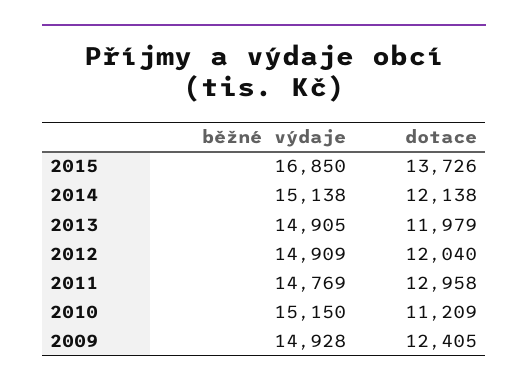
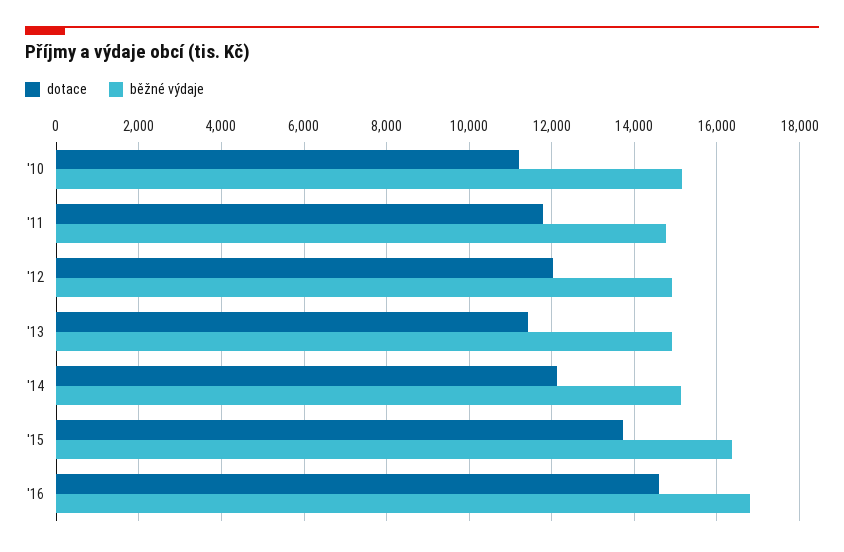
běžné výdaje, 2015: 16850 -> 16400
dotace, 2013: 11979 -> 11400
dotace, 2011: 12958 -> 11800
běžné výdaje, 2009: 14928 -> none
dotace, 2009: 12405 -> none
dotace, '16: none -> 14600
běžné výdaje, '16: none -> 16800

